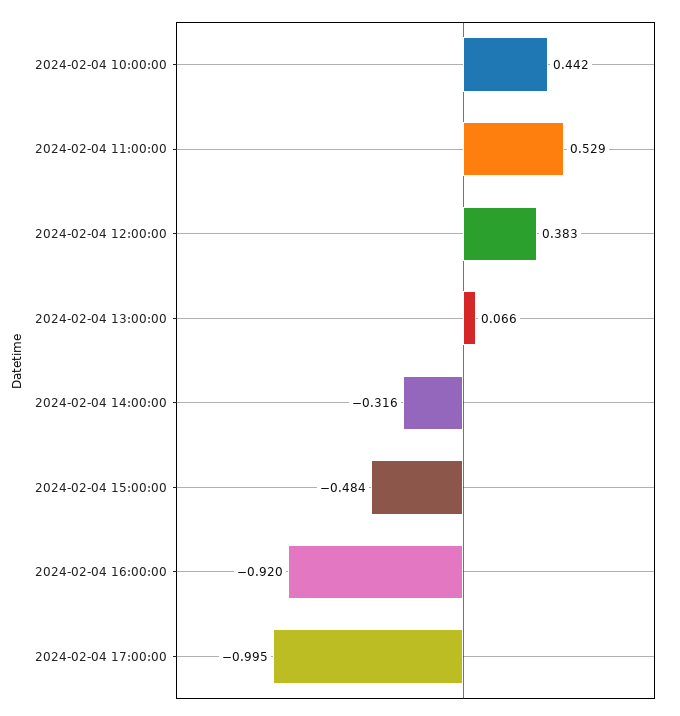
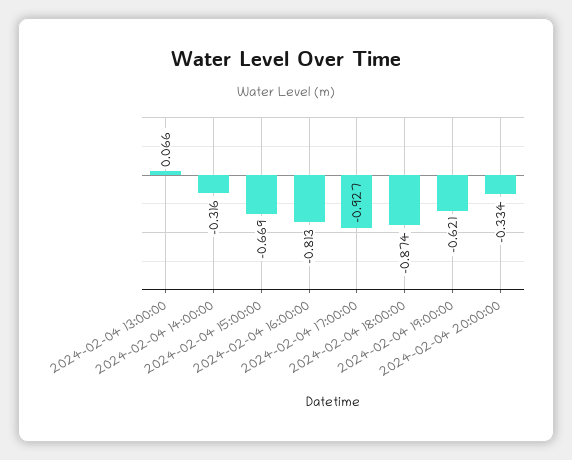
2024-02-04 10:00:00: 0.442 -> none
2024-02-04 11:00:00: 0.529 -> none
2024-02-04 12:00:00: 0.383 -> none
2024-02-04 15:00:00: -0.484 -> -0.669
2024-02-04 16:00:00: -0.92 -> -0.813
2024-02-04 17:00:00: -0.995 -> -0.927
2024-02-04 18:00:00: none -> -0.874
2024-02-04 19:00:00: none -> -0.621
2024-02-04 20:00:00: none -> -0.334

